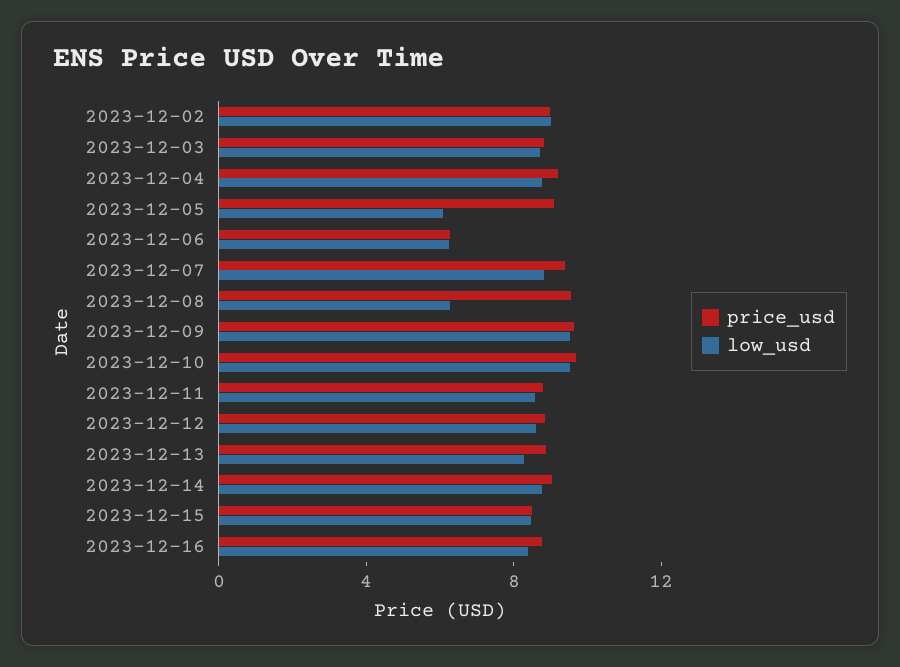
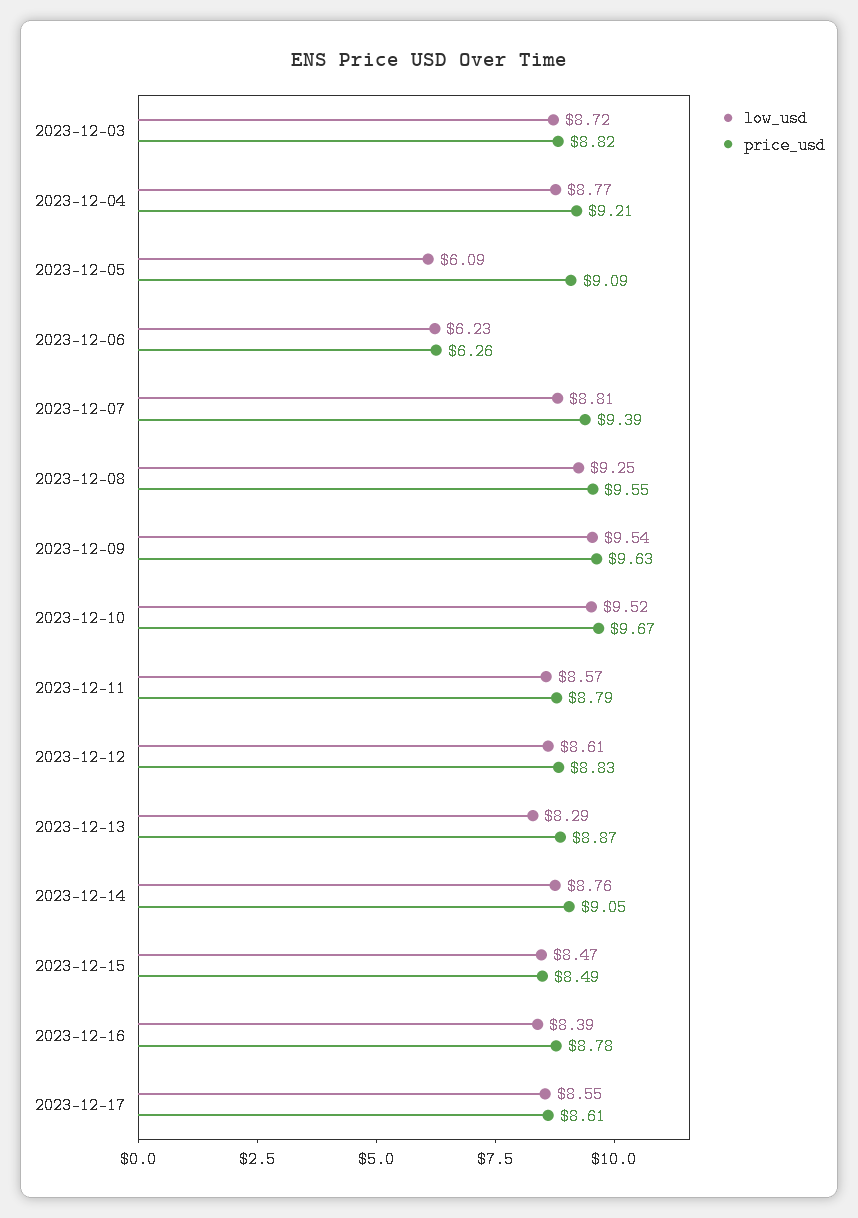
price_usd, 2023-12-02: 9 -> none
low_usd, 2023-12-02: 9 -> none
low_usd, 2023-12-08: 6 -> 9.25
low_usd, 2023-12-17: none -> 8.55
price_usd, 2023-12-17: none -> 8.61

